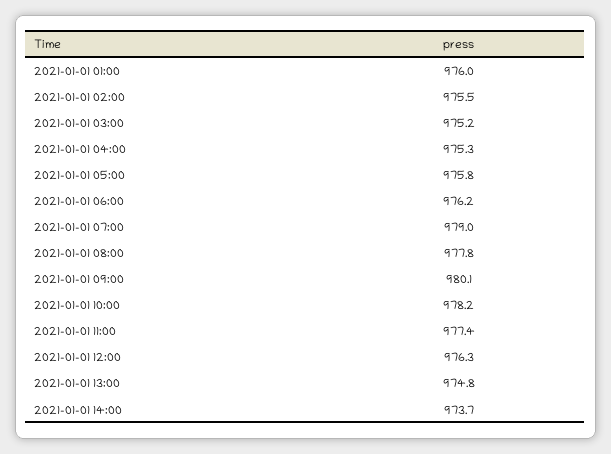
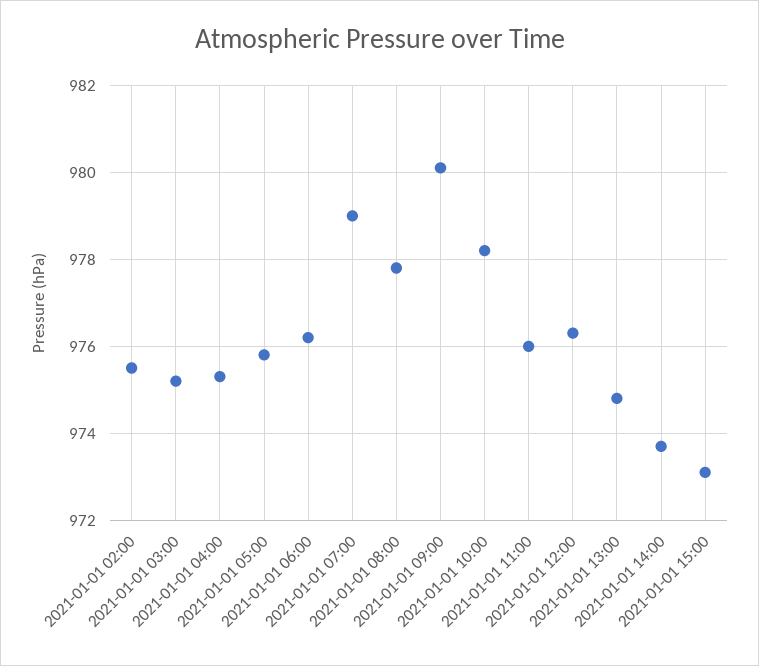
2021-01-01 01:00: 976 -> none
2021-01-01 11:00: 977.4 -> 976
2021-01-01 15:00: none -> 973

